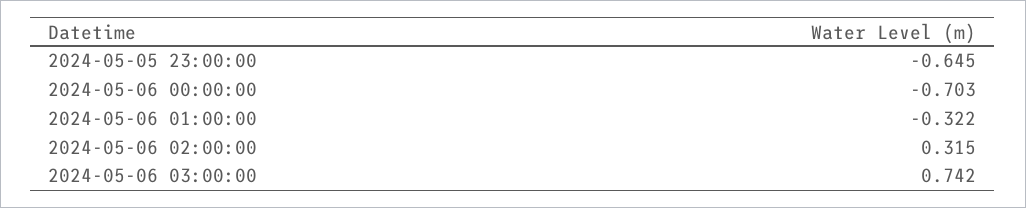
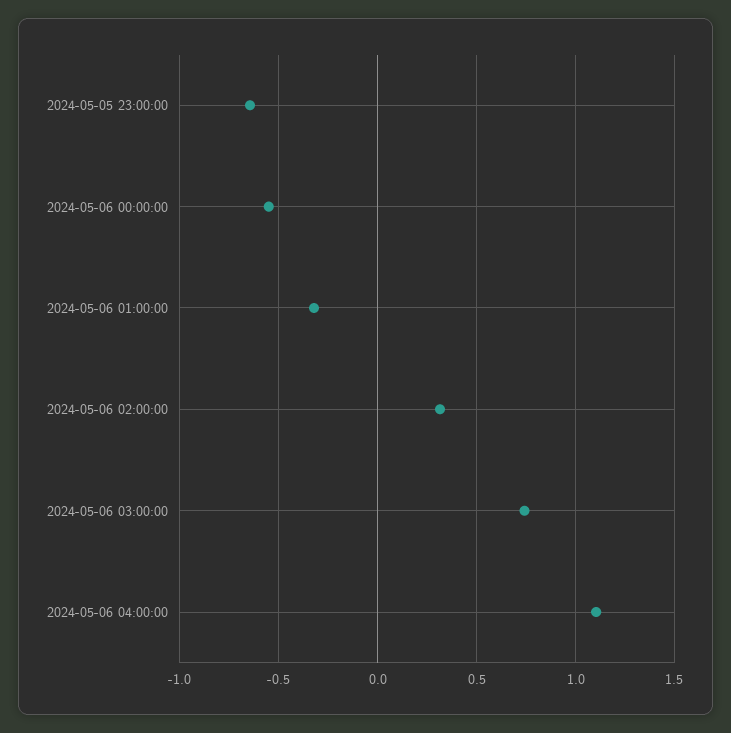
2024-05-06 00:00:00: -0.703 -> -0.55
2024-05-06 04:00:00: none -> 1.1

